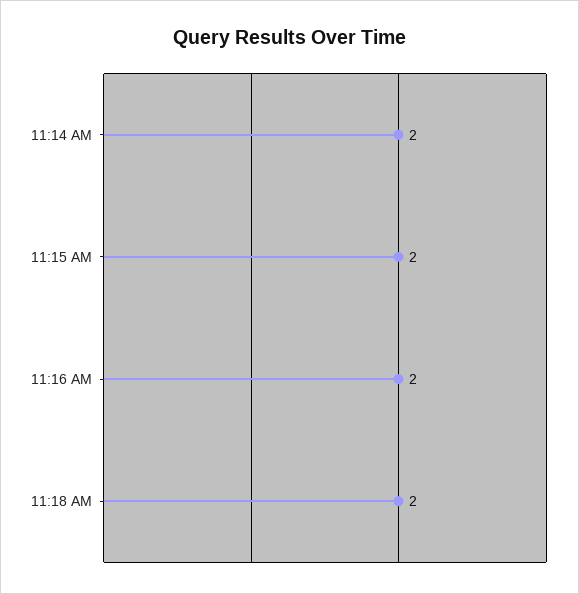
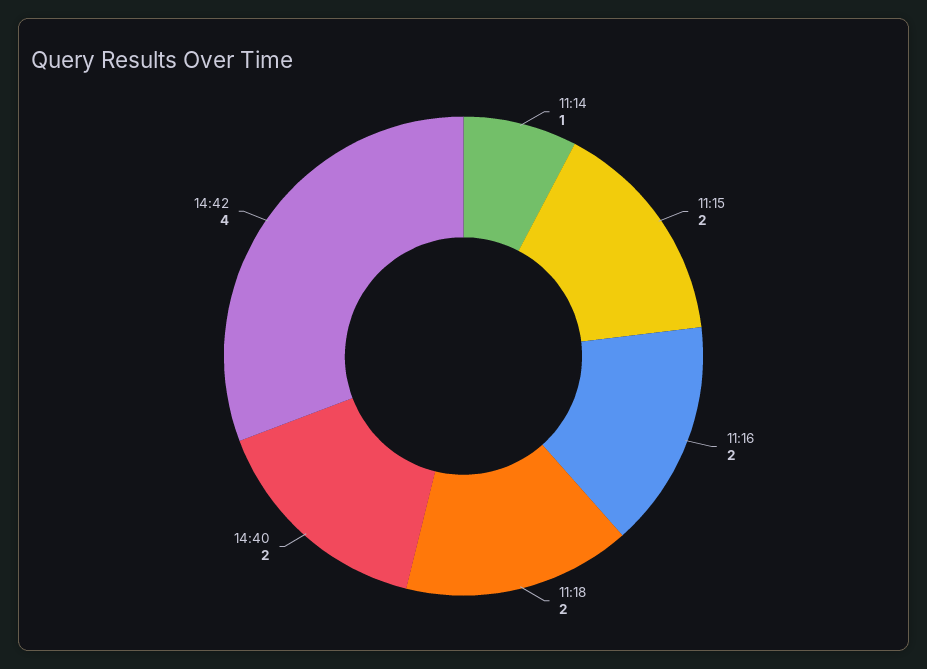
11:14 AM: 2 -> 1
14:40: none -> 2
14:42: none -> 4

